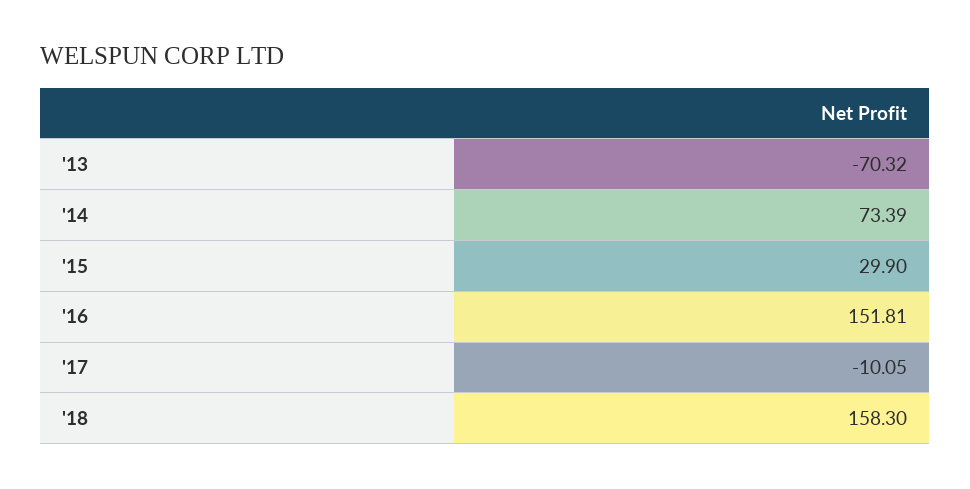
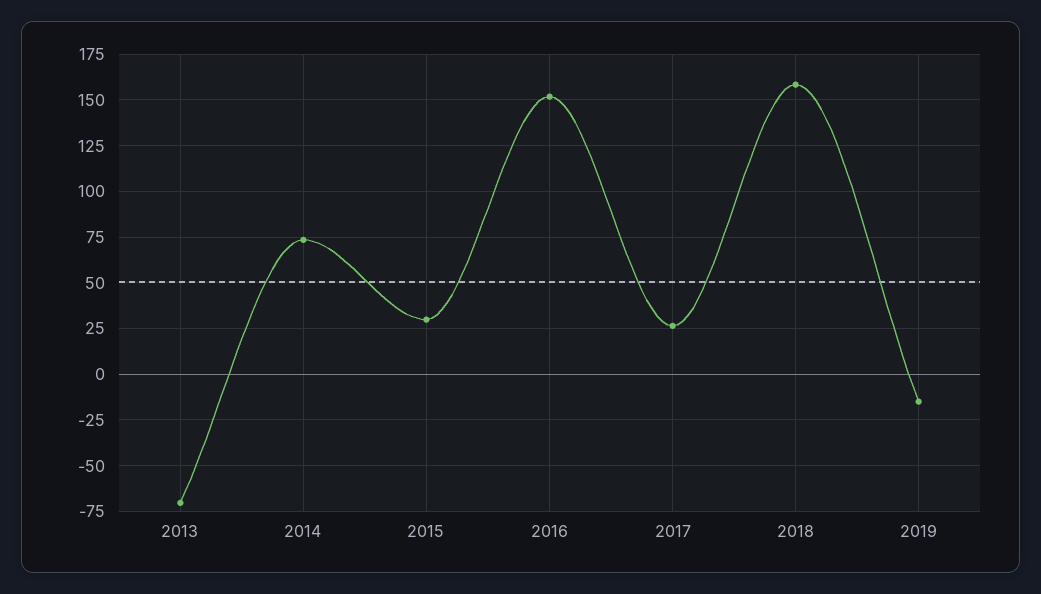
'17: -10.05 -> 25
2019: none -> -15

